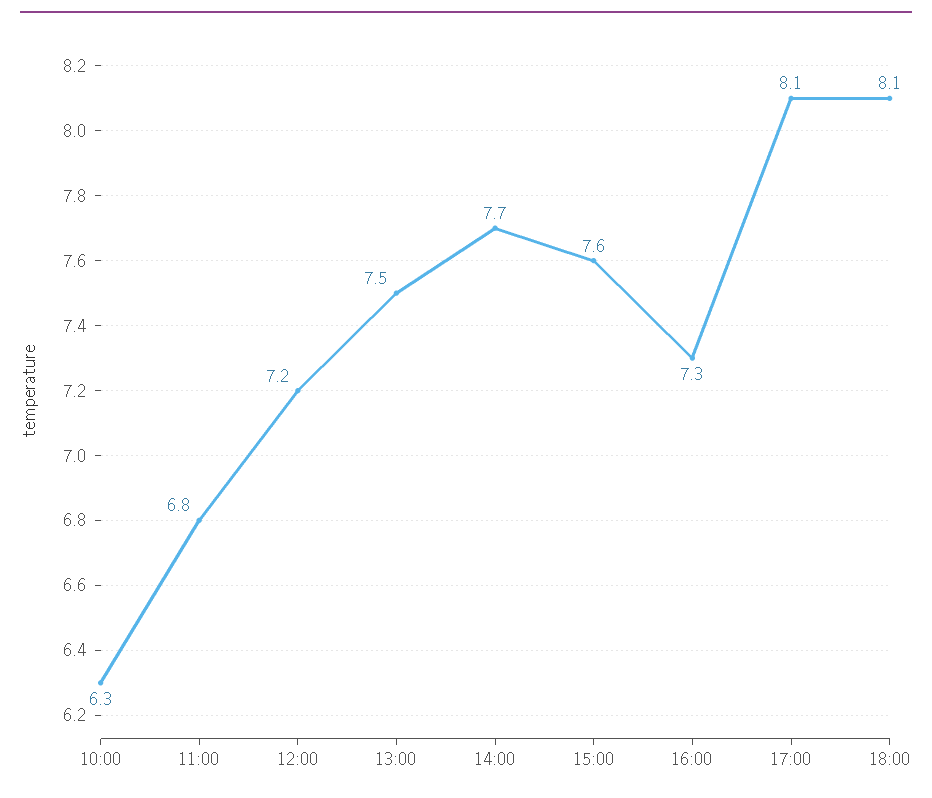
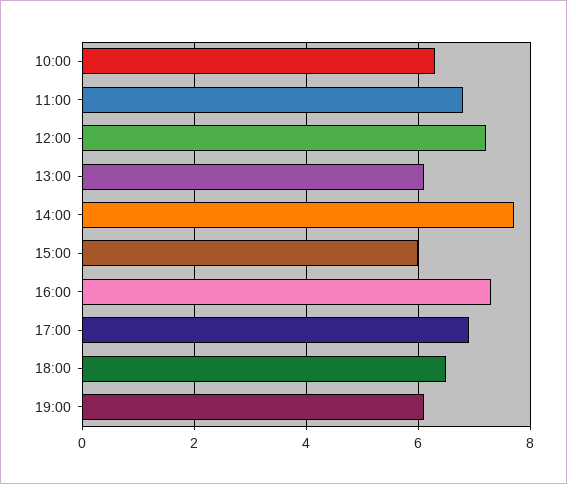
13:00: 7.5 -> 6
15:00: 7.6 -> 6
17:00: 8.1 -> 7
18:00: 8.1 -> 6.5
19:00: none -> 6

